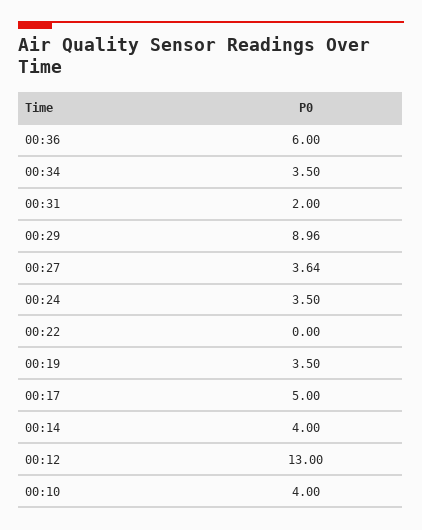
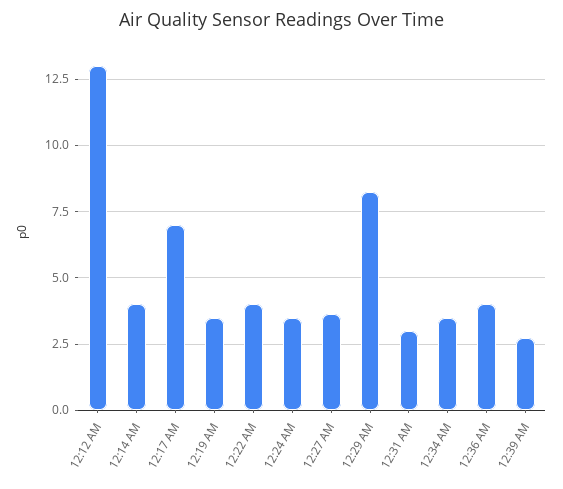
00:36: 6 -> 4
00:31: 2 -> 3
00:29: 8.96 -> 8.25
00:22: 0 -> 4
00:17: 5 -> 7
00:10: 4 -> none
12:39 AM: none -> 2.75

